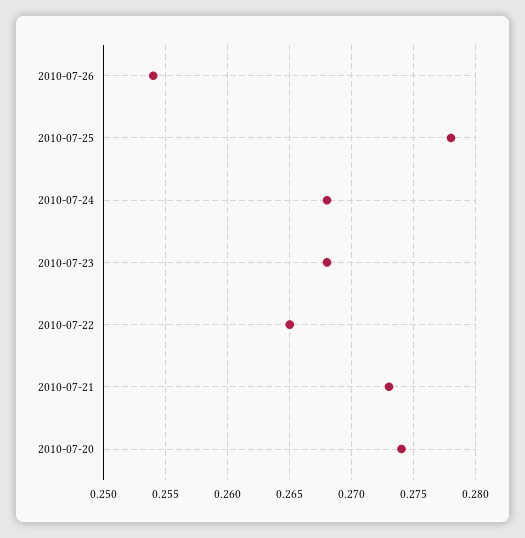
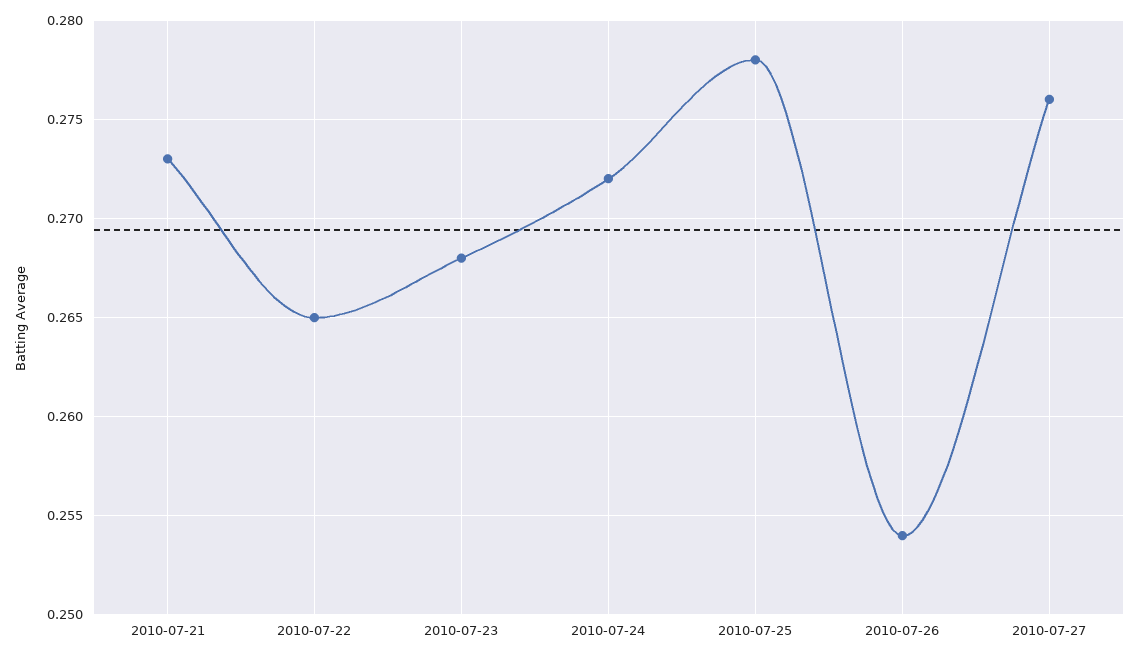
2010-07-24: 0.268 -> 0.272
2010-07-20: 0.274 -> none
2010-07-27: none -> 0.276

